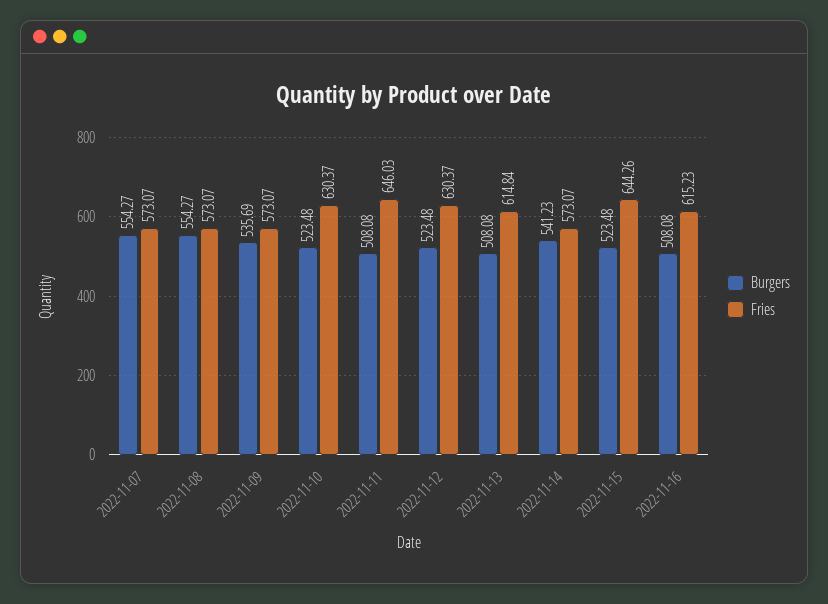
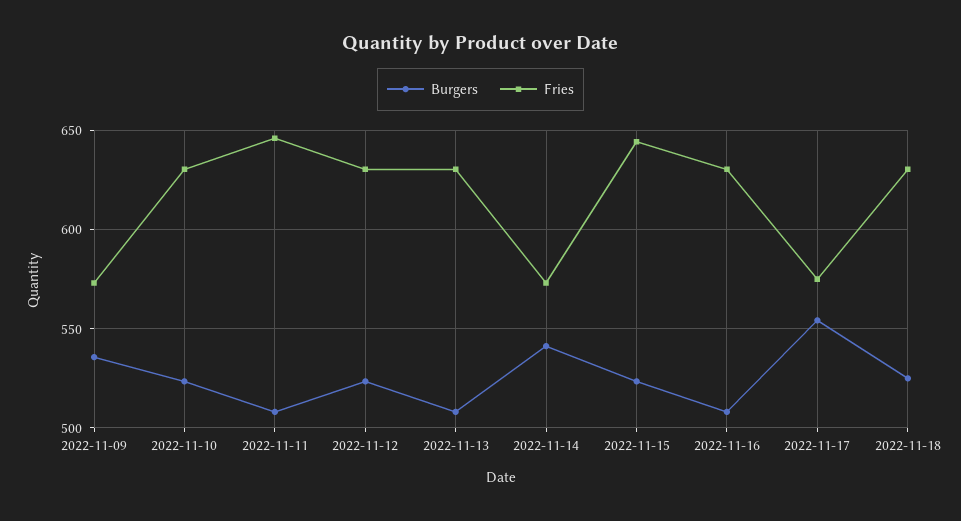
Burgers, 2022-11-07: 554.27 -> none
Fries, 2022-11-07: 573.07 -> none
Burgers, 2022-11-08: 554.27 -> none
Fries, 2022-11-08: 573.07 -> none
Fries, 2022-11-13: 614.84 -> 630
Fries, 2022-11-16: 615.23 -> 630
Burgers, 2022-11-17: none -> 555
Fries, 2022-11-17: none -> 575
Burgers, 2022-11-18: none -> 525
Fries, 2022-11-18: none -> 630

